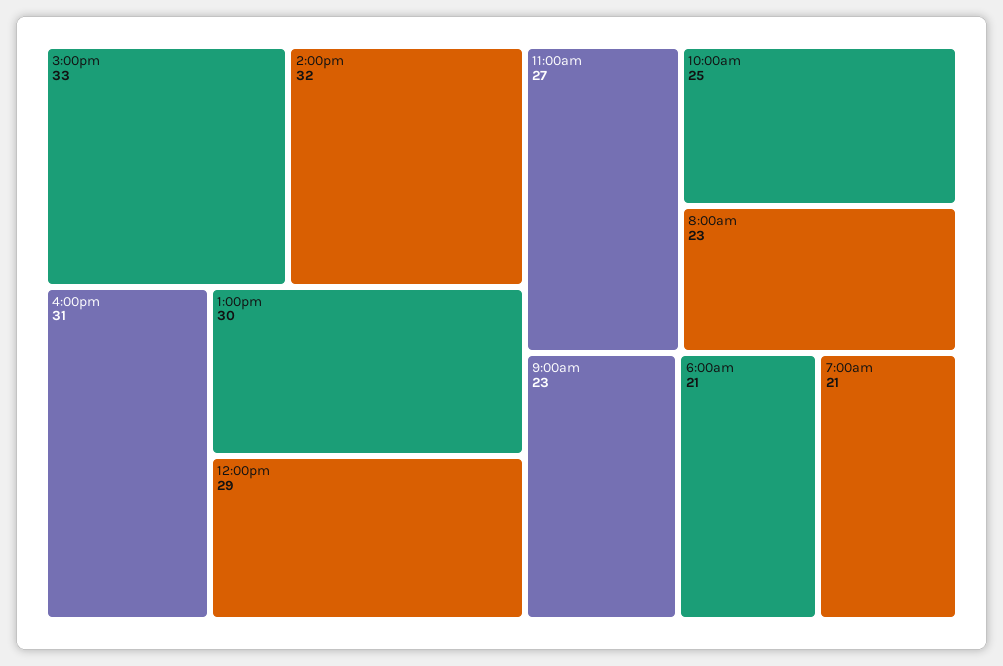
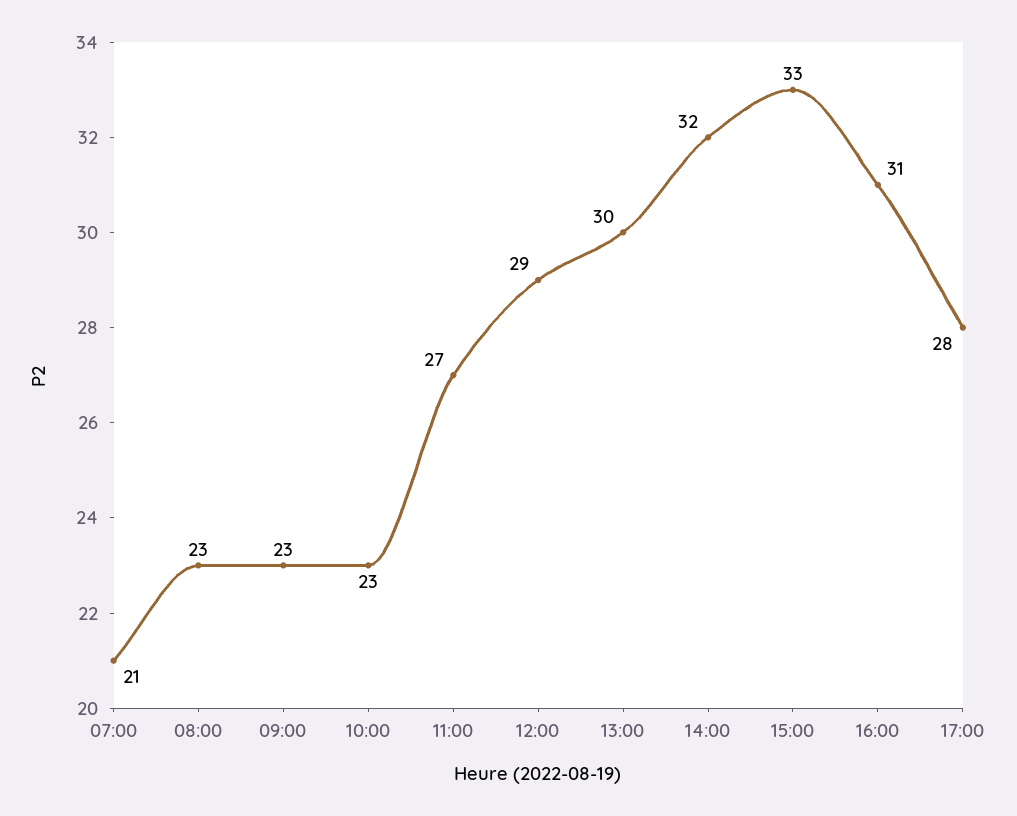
10:00am: 25 -> 23
6:00am: 21 -> none
17:00: none -> 28

